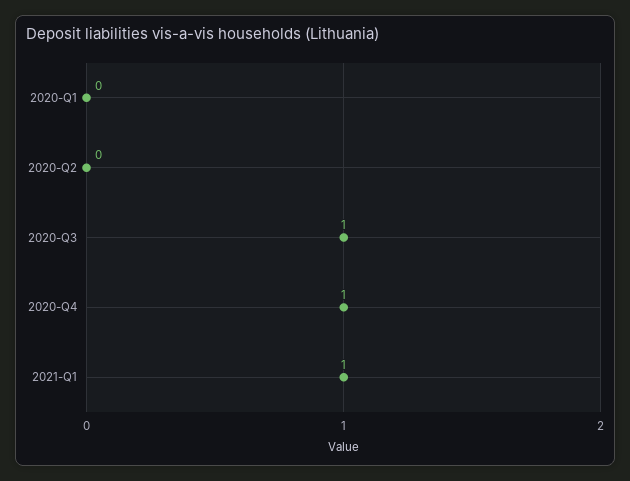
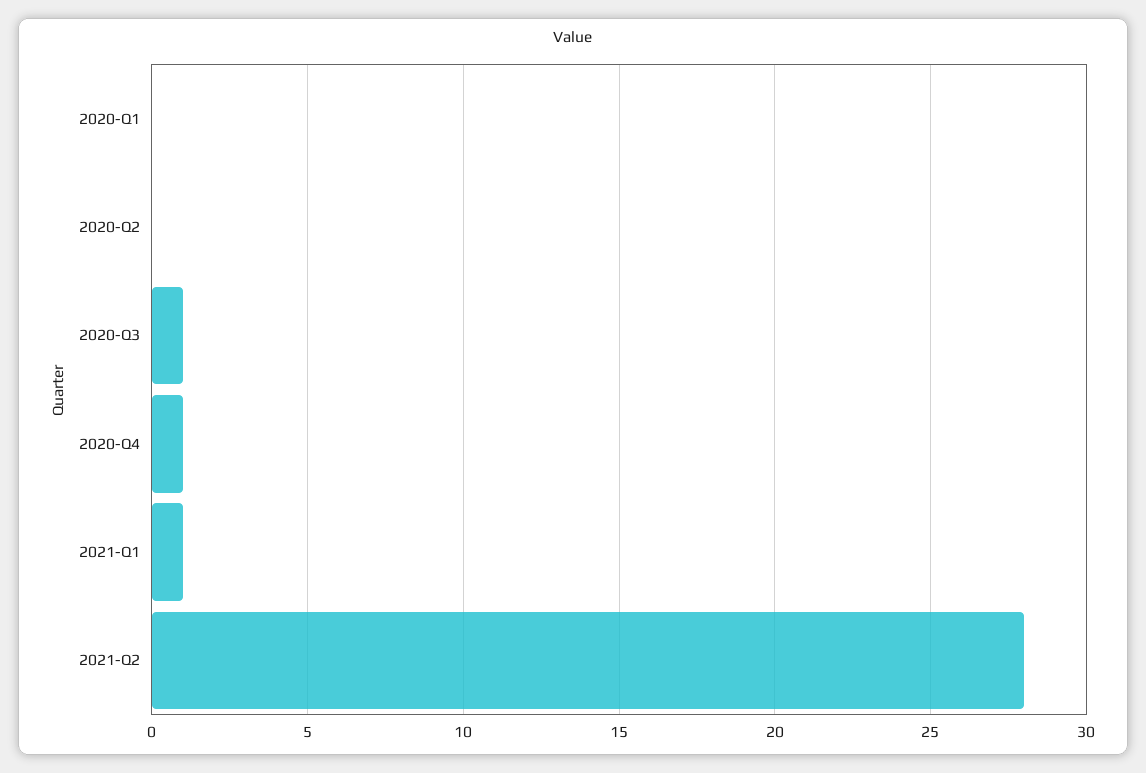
2021-Q2: none -> 28

